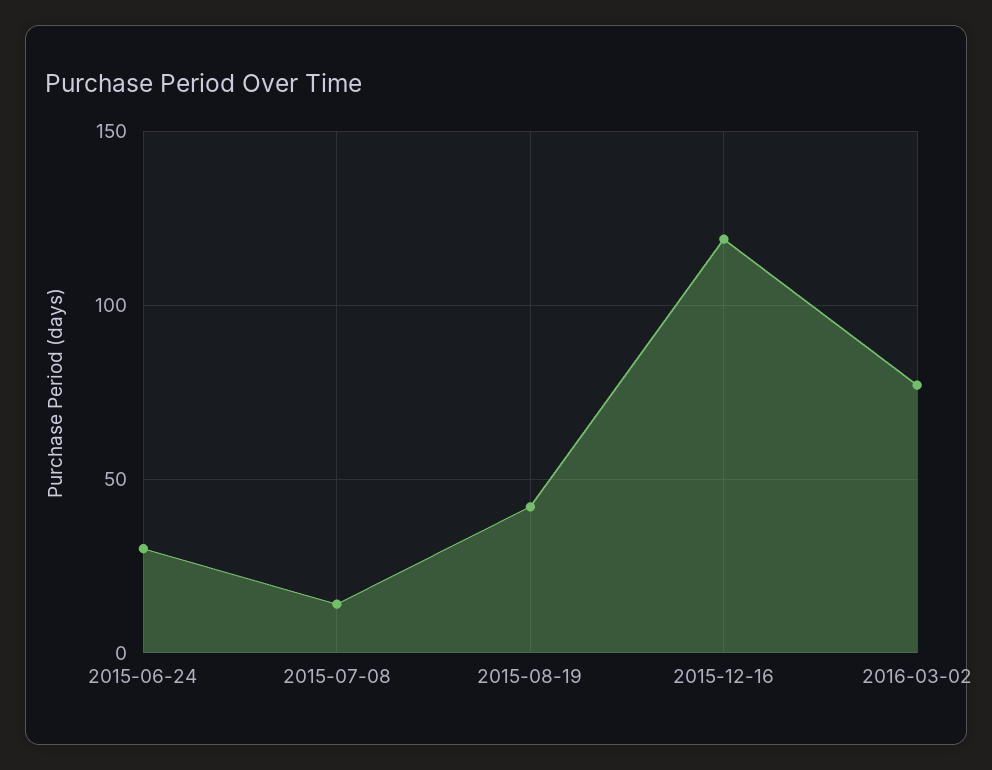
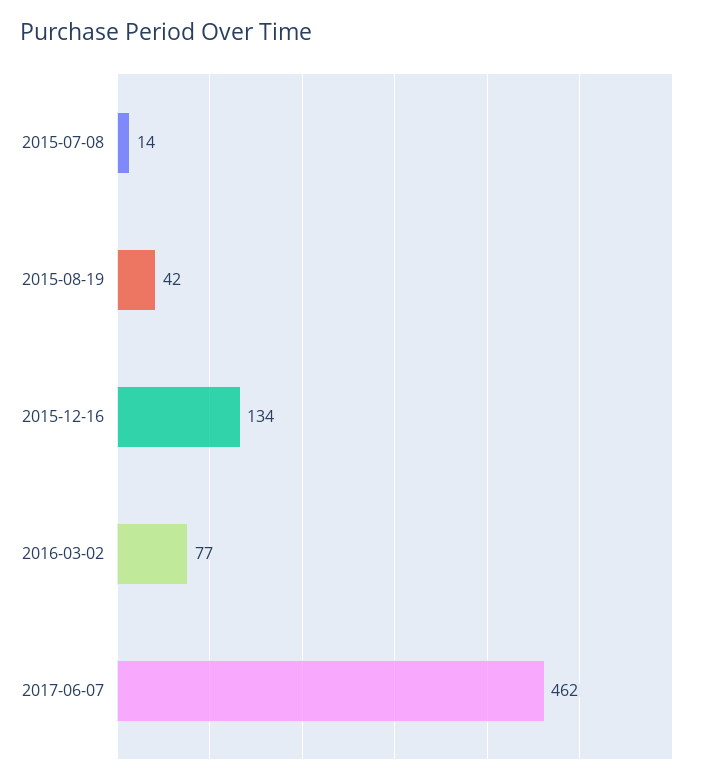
2015-06-24: 30 -> none
2015-12-16: 120 -> 134
2017-06-07: none -> 462

